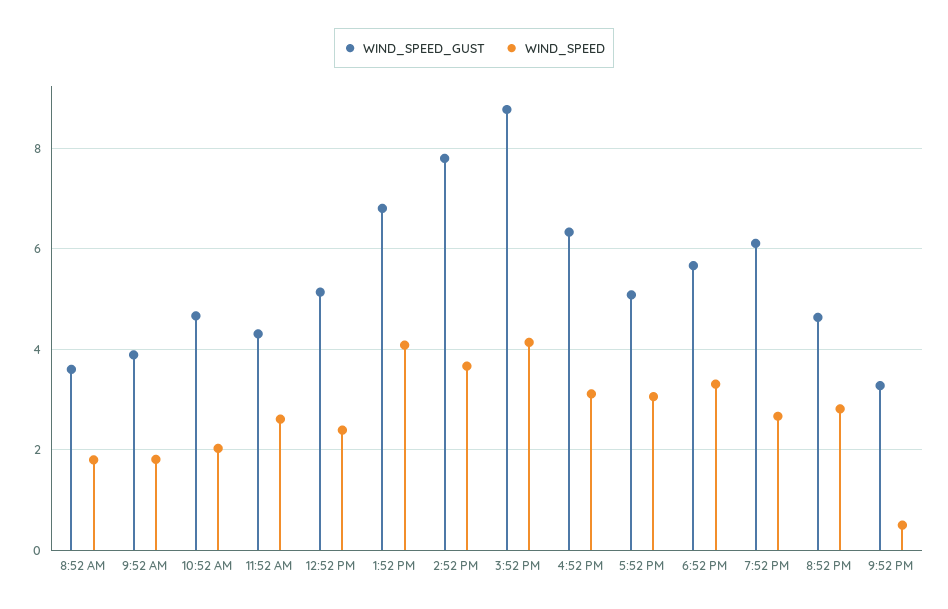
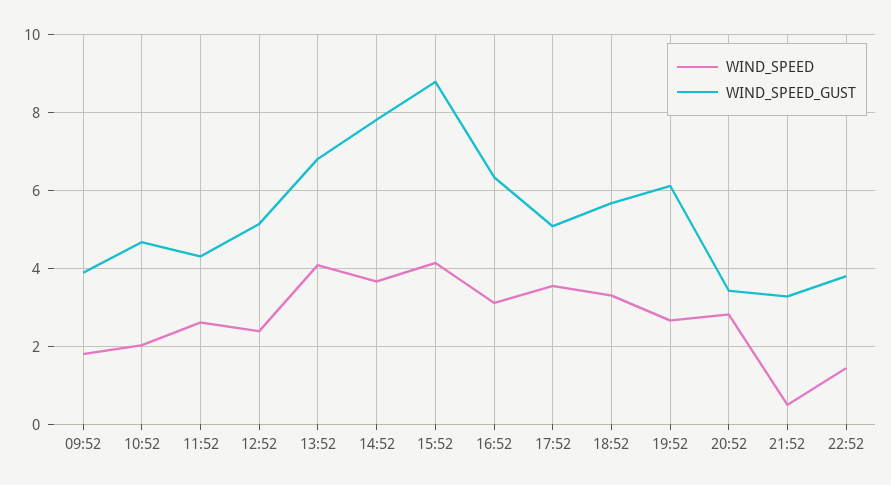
WIND_SPEED_GUST, 8:52 AM: 3.6 -> none
WIND_SPEED, 8:52 AM: 1.8 -> none
WIND_SPEED, 5:52 PM: 3 -> 3.6
WIND_SPEED_GUST, 8:52 PM: 4.6 -> 3.4
WIND_SPEED, 22:52: none -> 1.4
WIND_SPEED_GUST, 22:52: none -> 3.8

